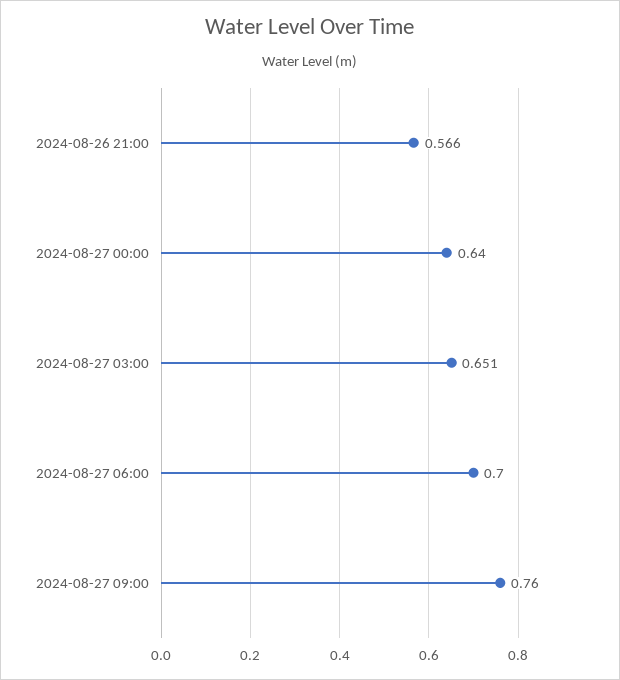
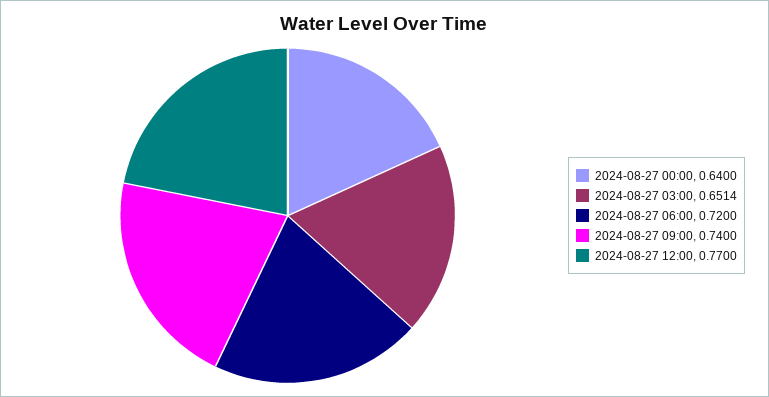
2024-08-26 21:00: 0.566 -> none
2024-08-27 06:00: 0.7 -> 0.72
2024-08-27 09:00: 0.76 -> 0.74
2024-08-27 12:00: none -> 0.77

